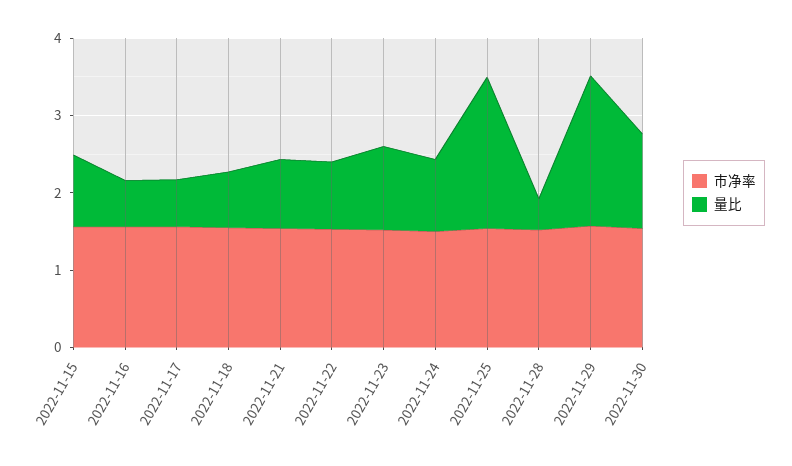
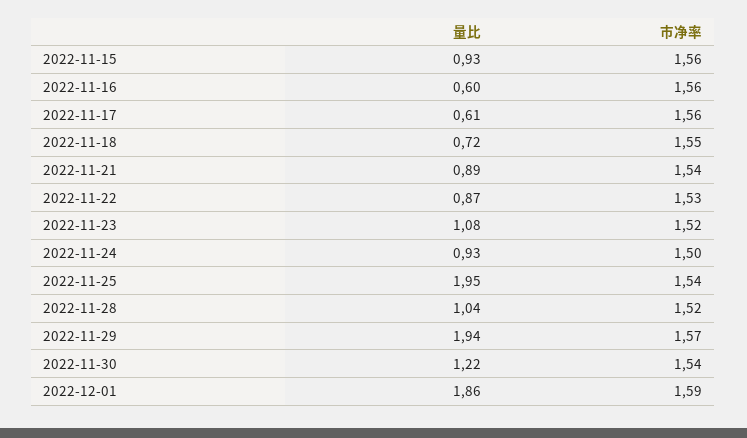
量比, 2022-11-28: 0.4 -> 1.04
量比, 2022-12-01: none -> 1.86
市净率, 2022-12-01: none -> 1.59

